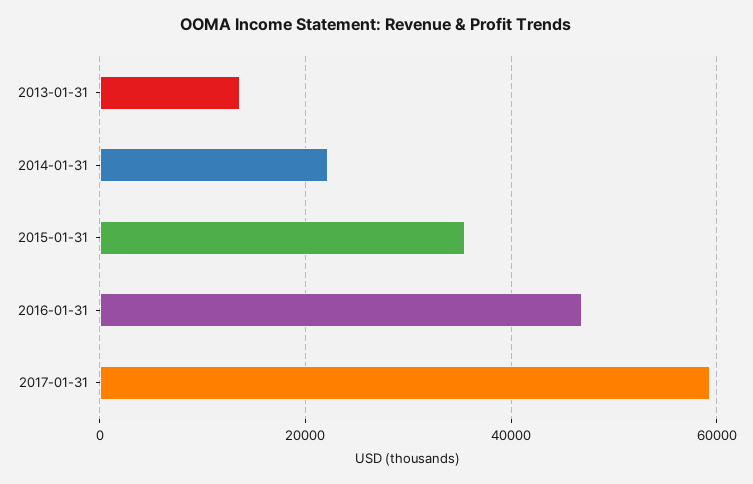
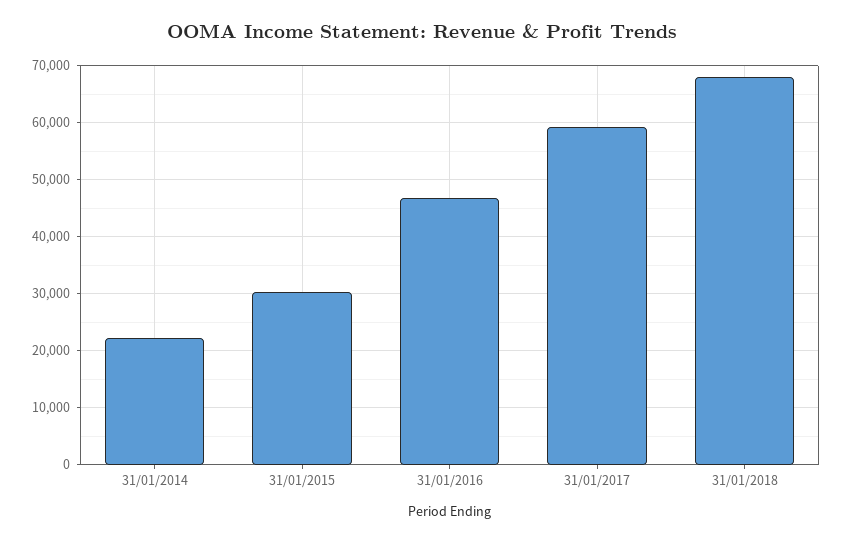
2013-01-31: 14000 -> none
2015-01-31: 36000 -> 30000
31/01/2018: none -> 68000

